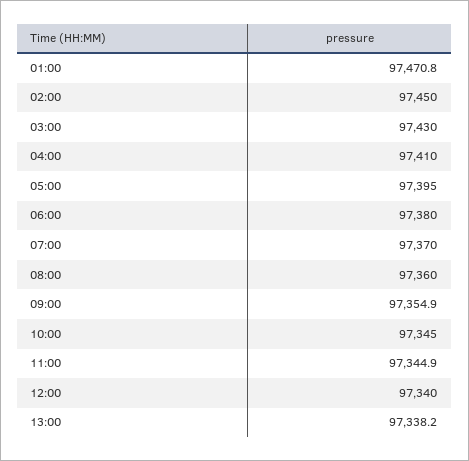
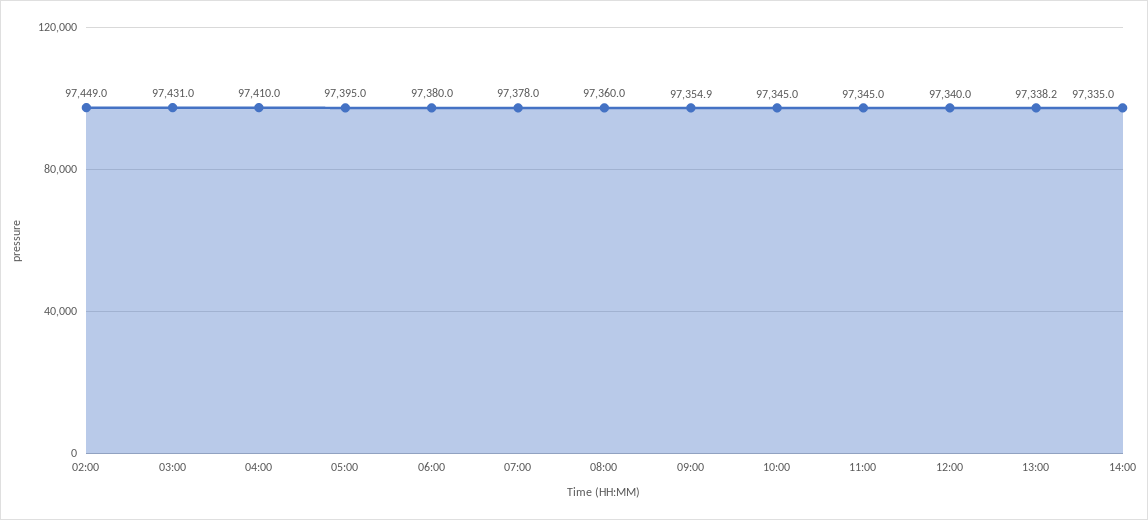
01:00: 97470.8 -> none
02:00: 97450 -> 97449
03:00: 97430 -> 97431
07:00: 97370 -> 97378
11:00: 97344.9 -> 97345
14:00: none -> 97335

